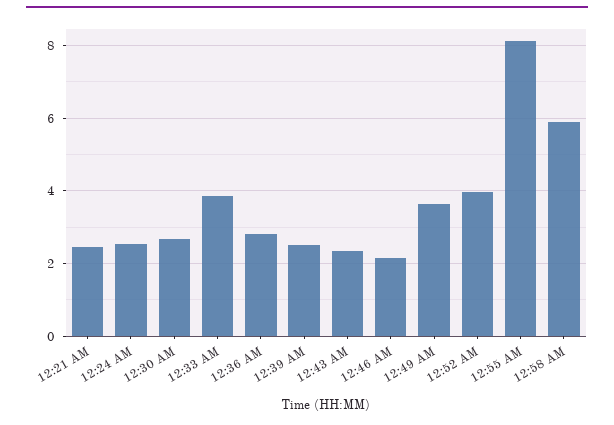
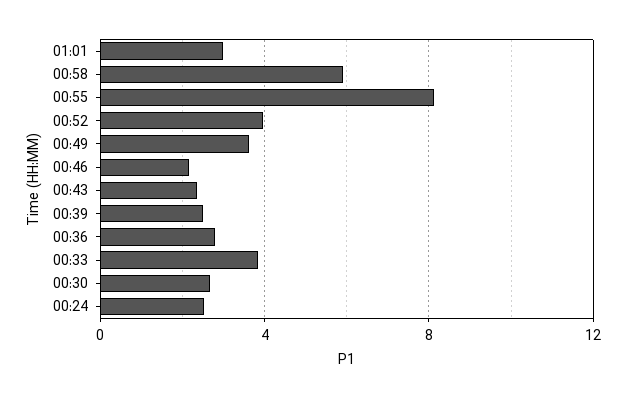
12:21 AM: 2.4 -> none
01:01: none -> 3

